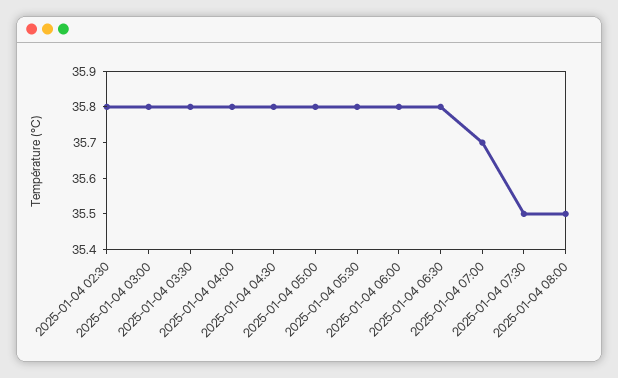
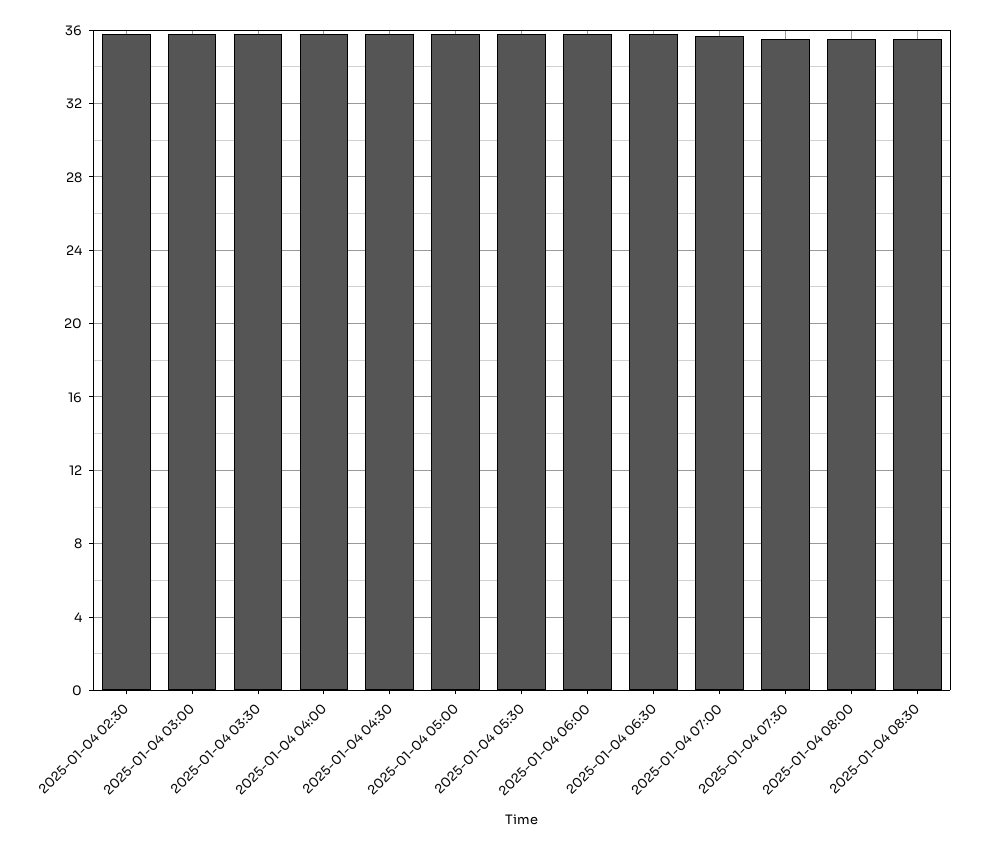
2025-01-04 08:30: none -> 35.5

